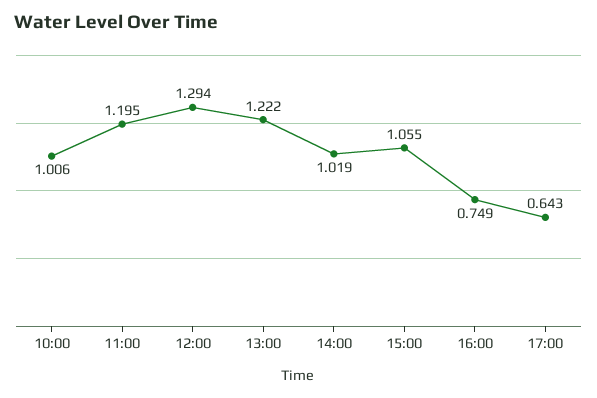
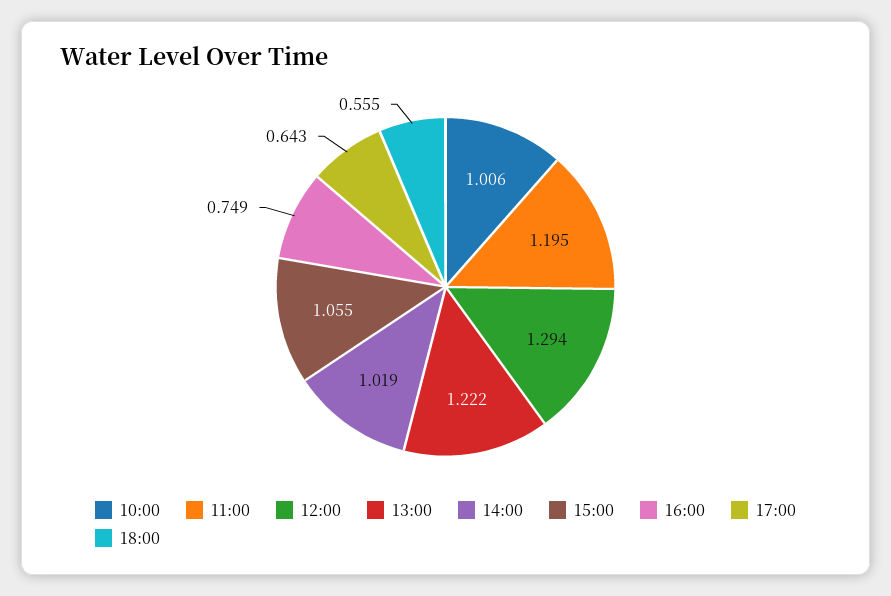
18:00: none -> 0.555

